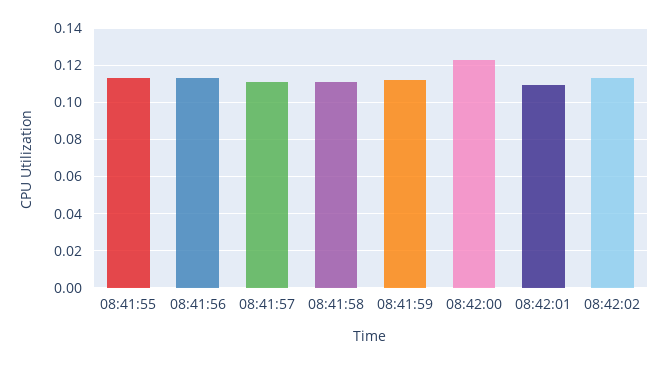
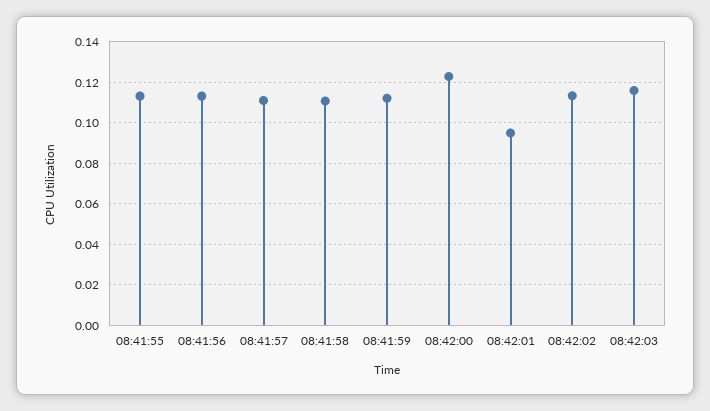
08:42:01: 0.11 -> 0.095
08:42:03: none -> 0.115

